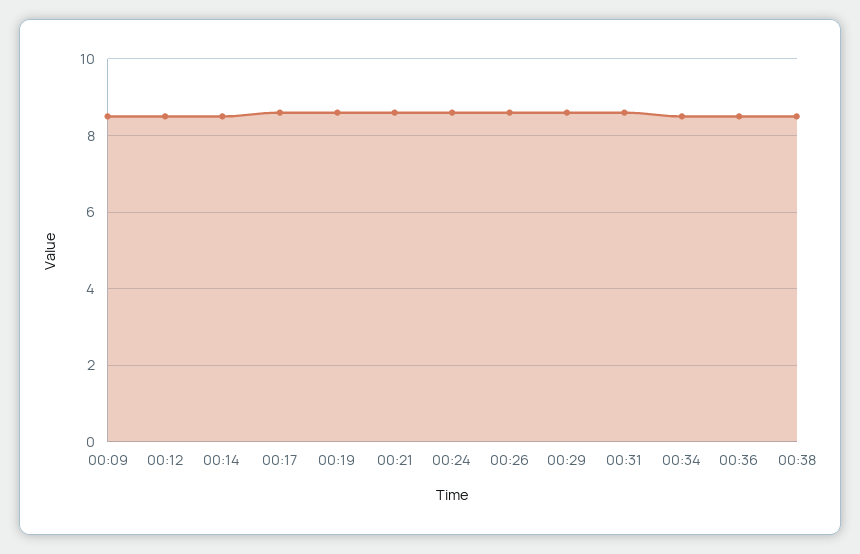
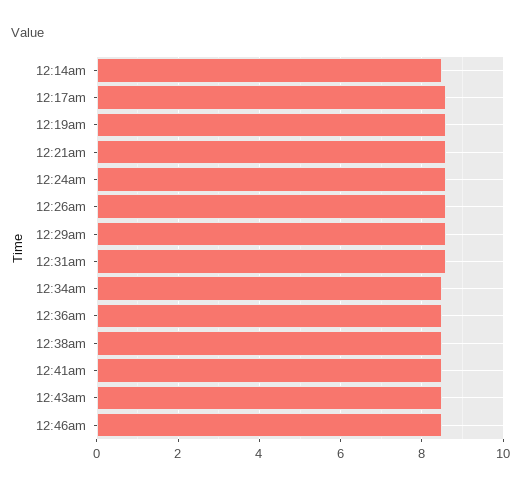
00:09: 8.5 -> none
00:12: 8.5 -> none
12:41am: none -> 8.5
12:43am: none -> 8.5
12:46am: none -> 8.5

